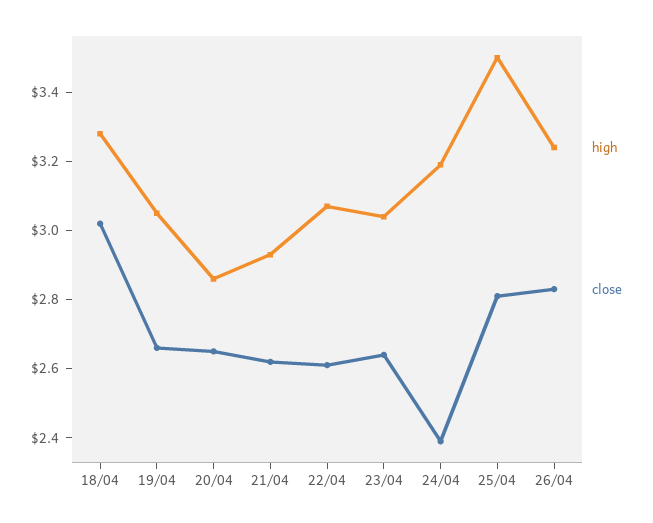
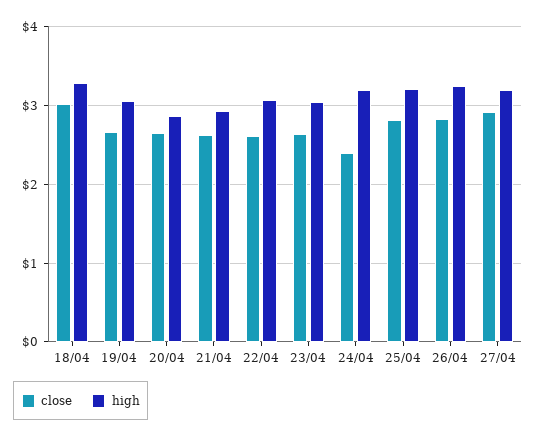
high, 25/04: 3.5 -> 3.2
close, 27/04: none -> 2.9
high, 27/04: none -> 3.2

